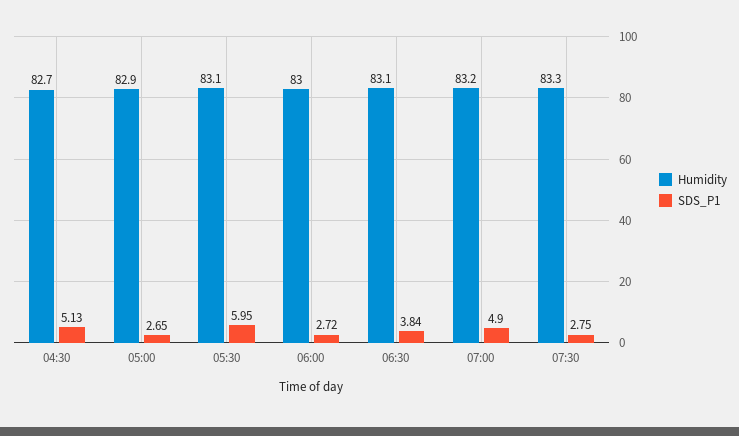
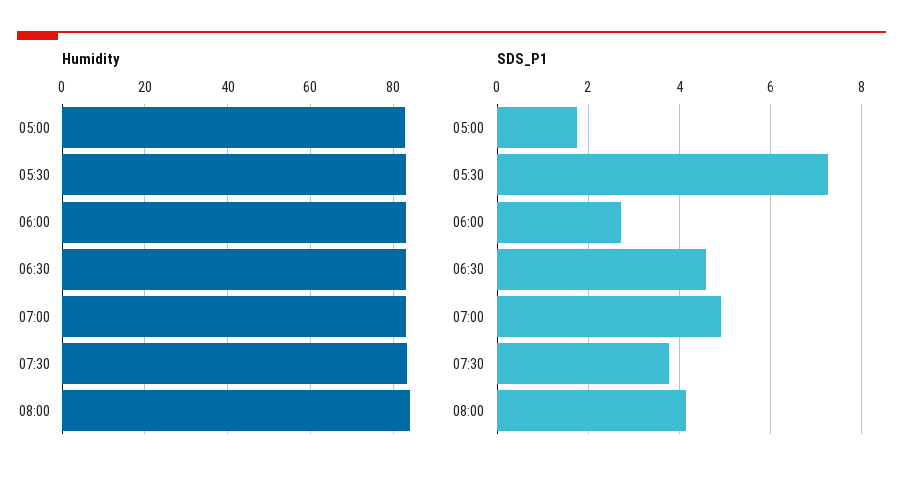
Humidity, 04:30: 82.7 -> none
SDS_P1, 04:30: 5.13 -> none
SDS_P1, 05:00: 2.65 -> 1.8
SDS_P1, 05:30: 5.95 -> 7.2
SDS_P1, 06:30: 3.84 -> 4.6
SDS_P1, 07:30: 2.75 -> 3.8
Humidity, 08:00: none -> 84
SDS_P1, 08:00: none -> 4.2

